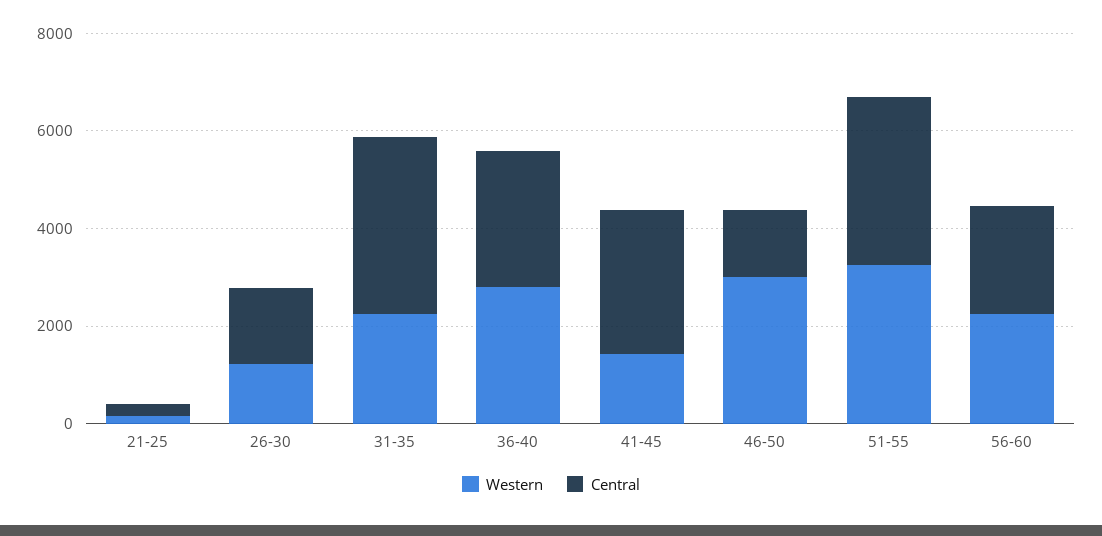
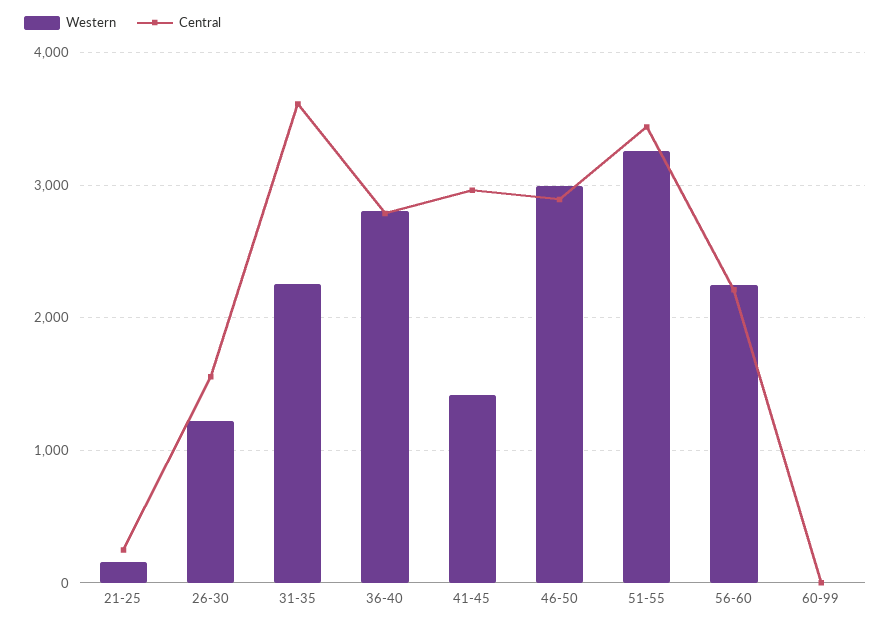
Central, 46-50: 1500 -> 2900
Western, 60-99: none -> 0
Central, 60-99: none -> 0

